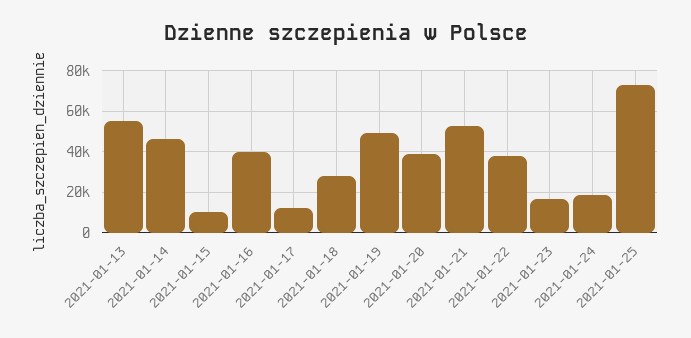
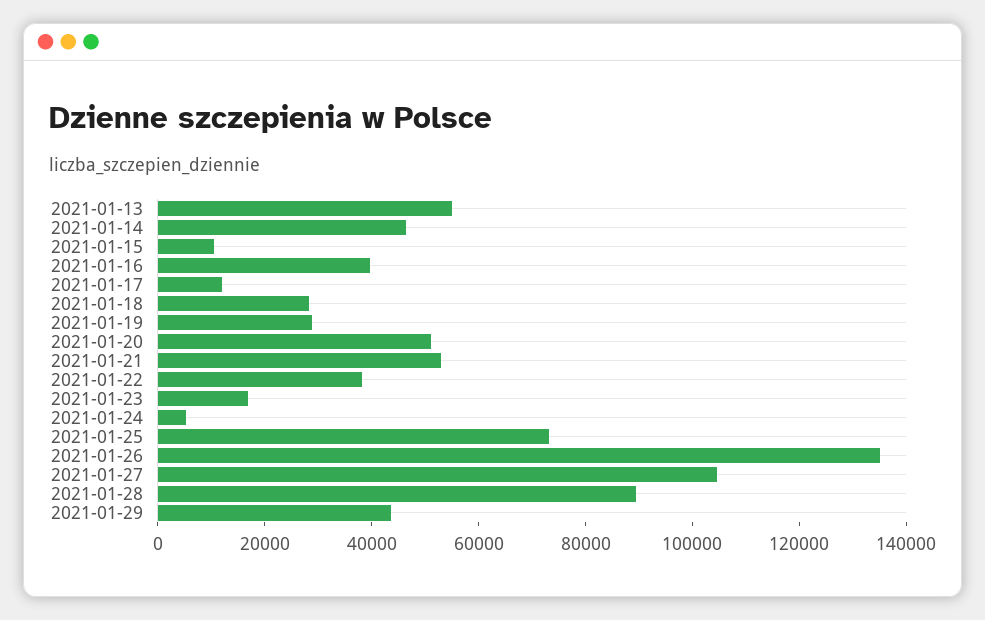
2021-01-19: 50000 -> 30000
2021-01-20: 40000 -> 50000
2021-01-24: 20000 -> 5000
2021-01-26: none -> 135000
2021-01-27: none -> 105000
2021-01-28: none -> 90000
2021-01-29: none -> 45000

